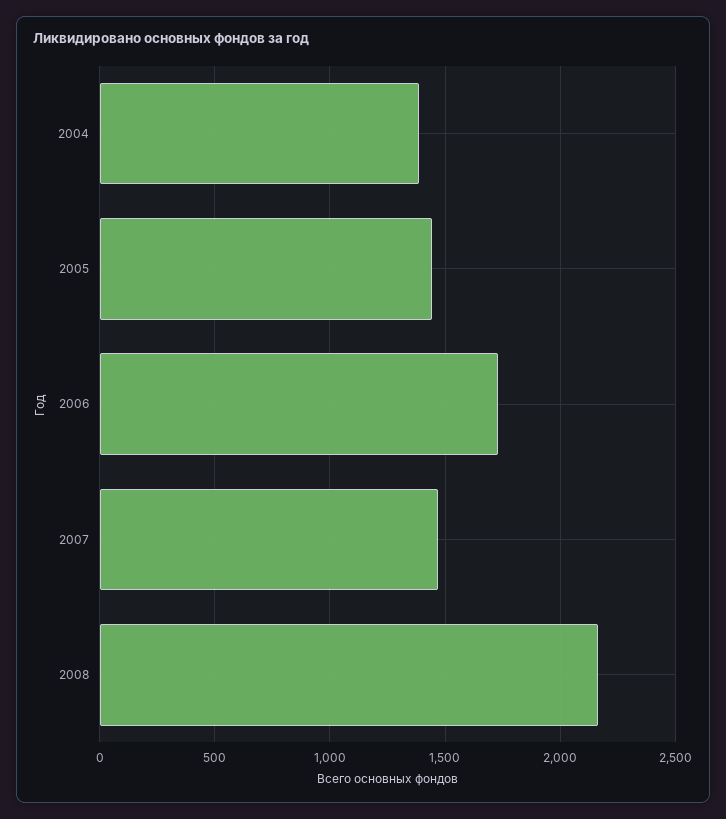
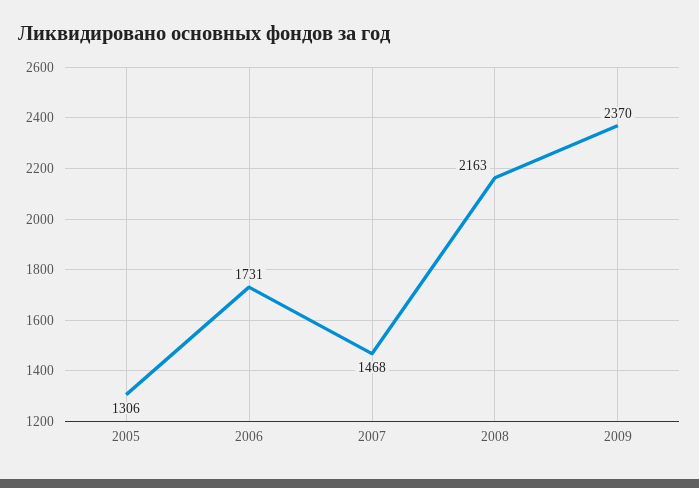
2004: 1400 -> none
2005: 1450 -> 1306
2009: none -> 2370

